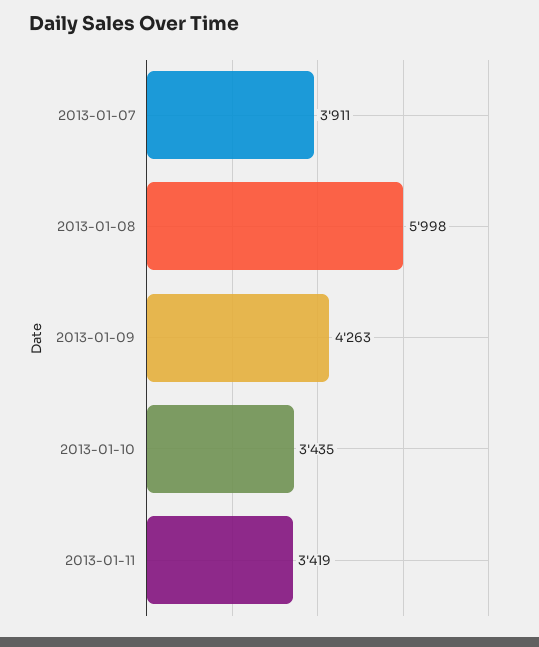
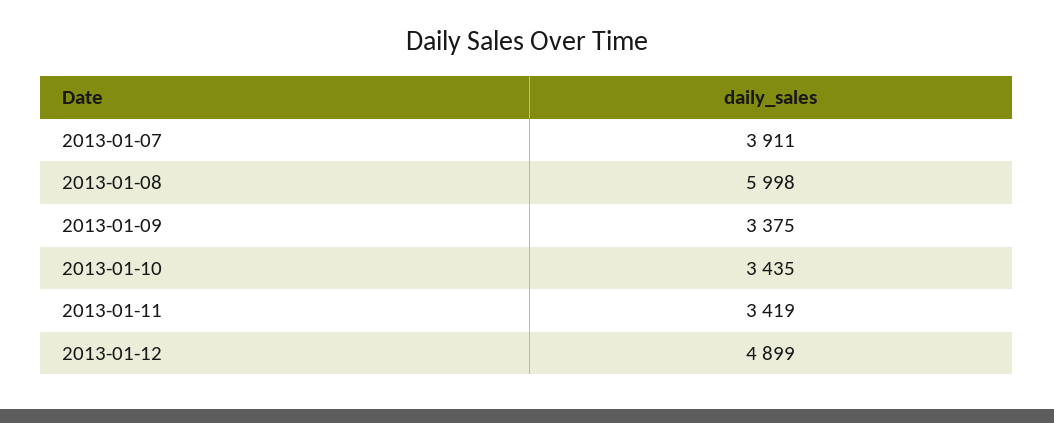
2013-01-09: 4263 -> 3375
2013-01-12: none -> 4899

